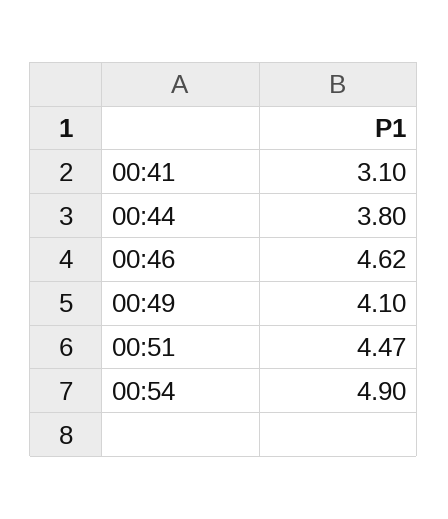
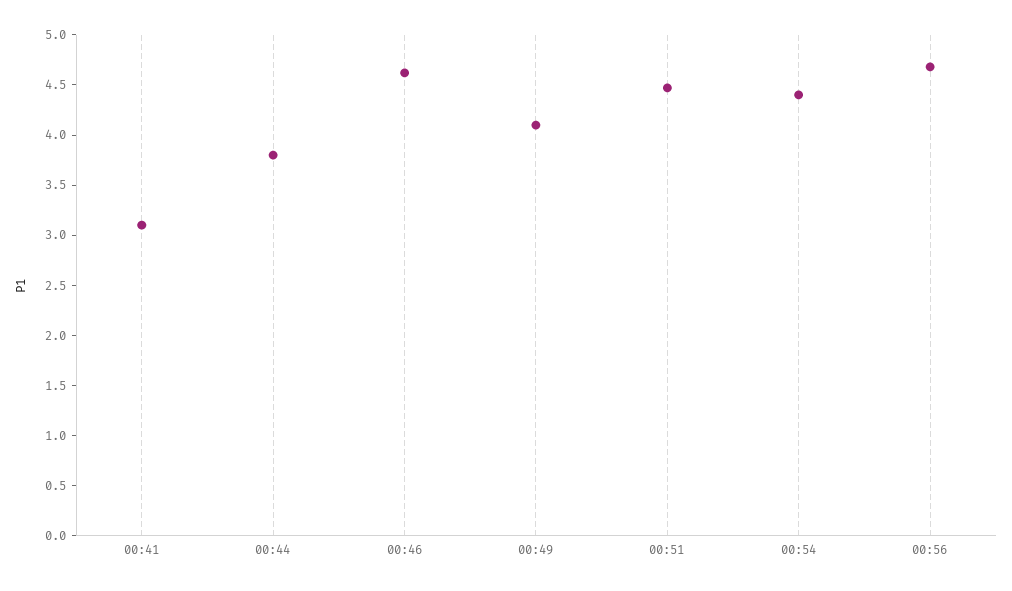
00:54: 4.9 -> 4.4
00:56: none -> 4.7

